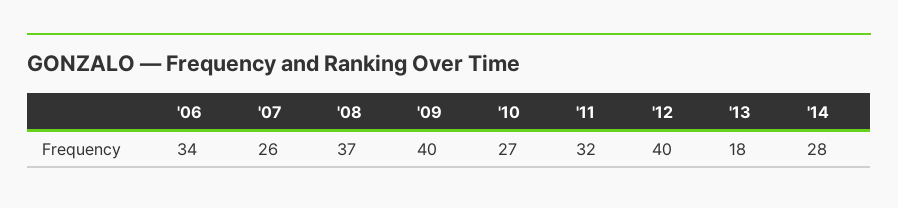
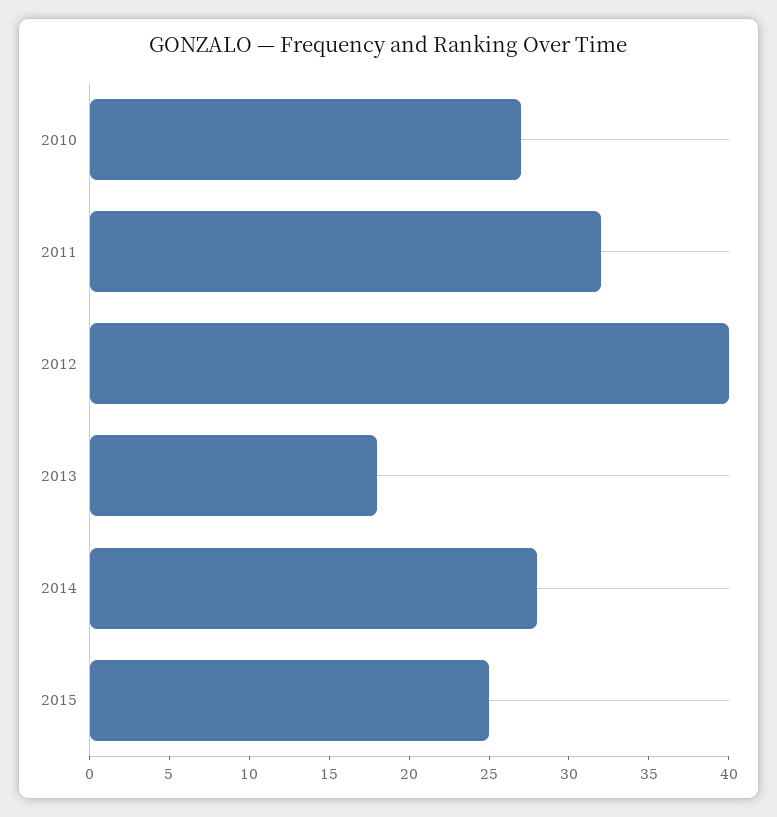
'06: 34 -> none
'07: 26 -> none
'08: 37 -> none
'09: 40 -> none
2015: none -> 25

